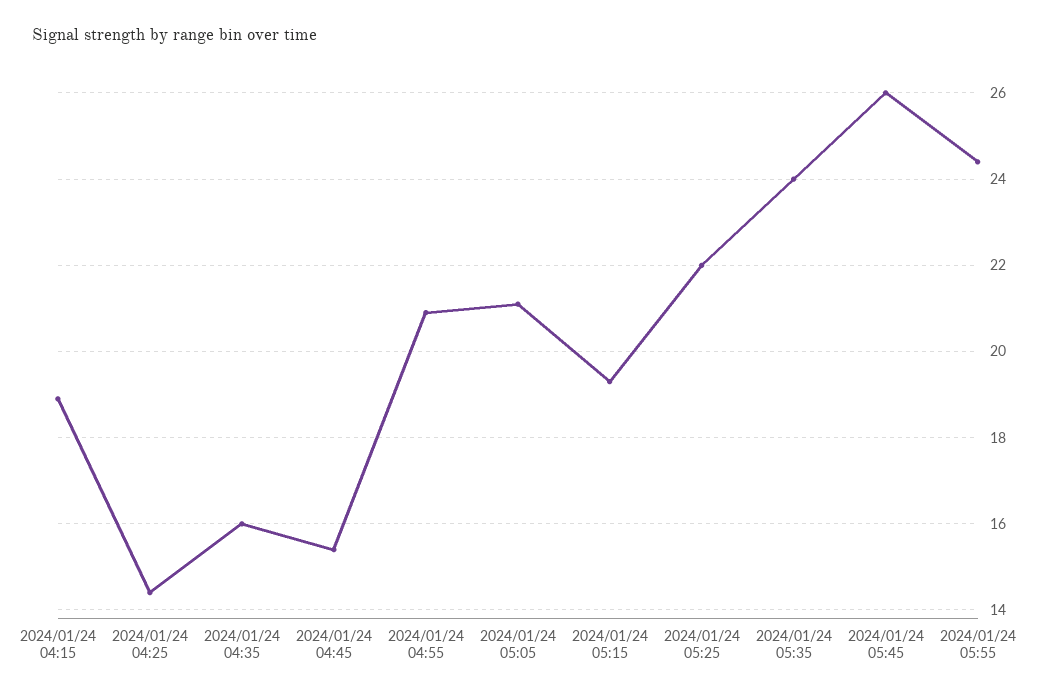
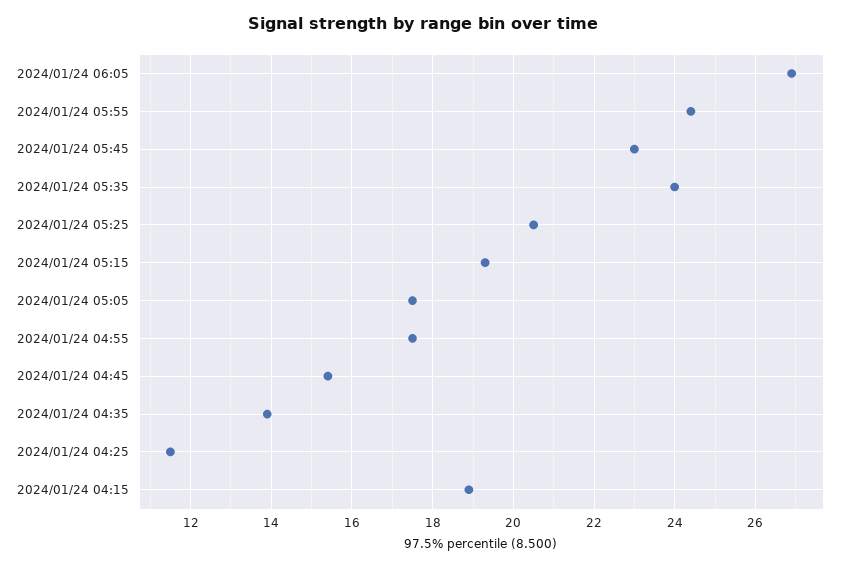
2024/01/24 04:25: 14.5 -> 11.5
2024/01/24 04:35: 16 -> 14
2024/01/24 04:55: 21 -> 17.5
2024/01/24 05:05: 21 -> 17.5
2024/01/24 05:25: 22 -> 20.5
2024/01/24 05:45: 26 -> 23
2024/01/24 06:05: none -> 27

